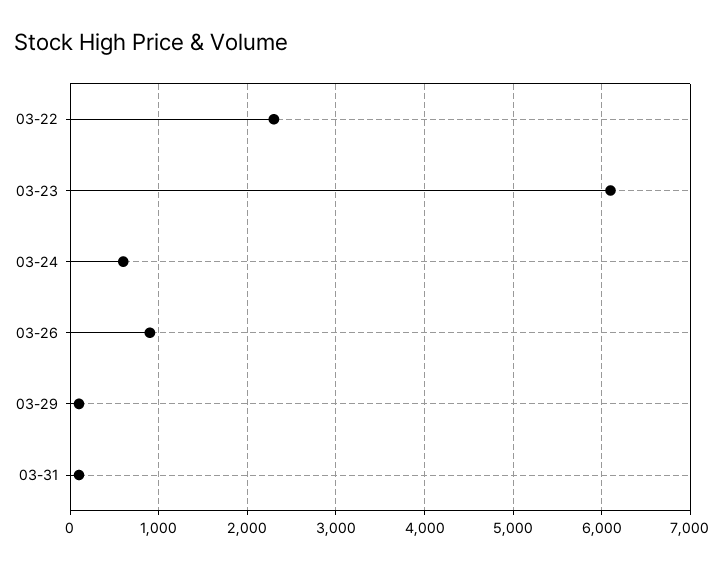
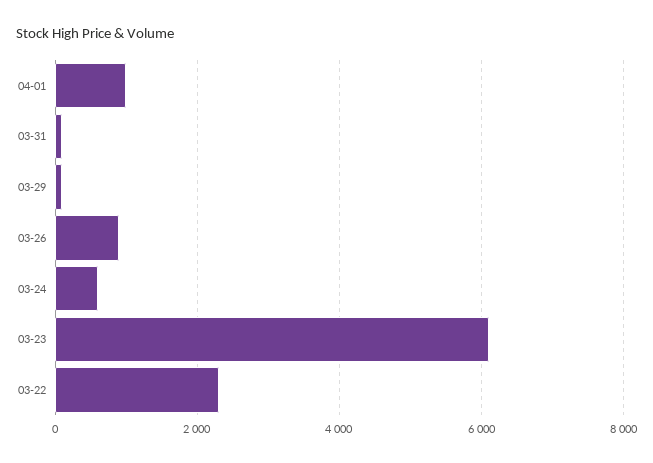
04-01: none -> 1000

